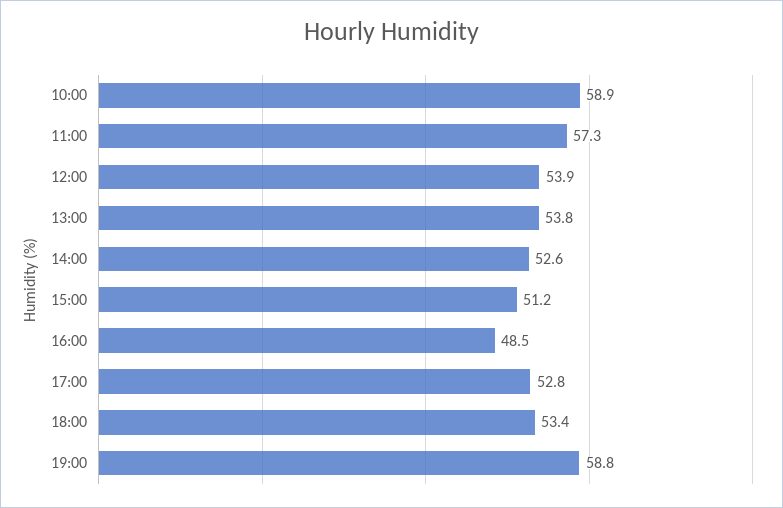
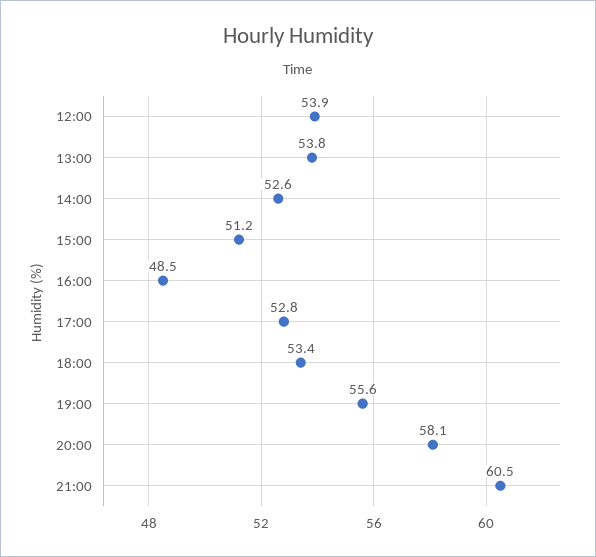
10:00: 58.9 -> none
11:00: 57.3 -> none
19:00: 58.8 -> 55.6
20:00: none -> 58.1
21:00: none -> 60.5

